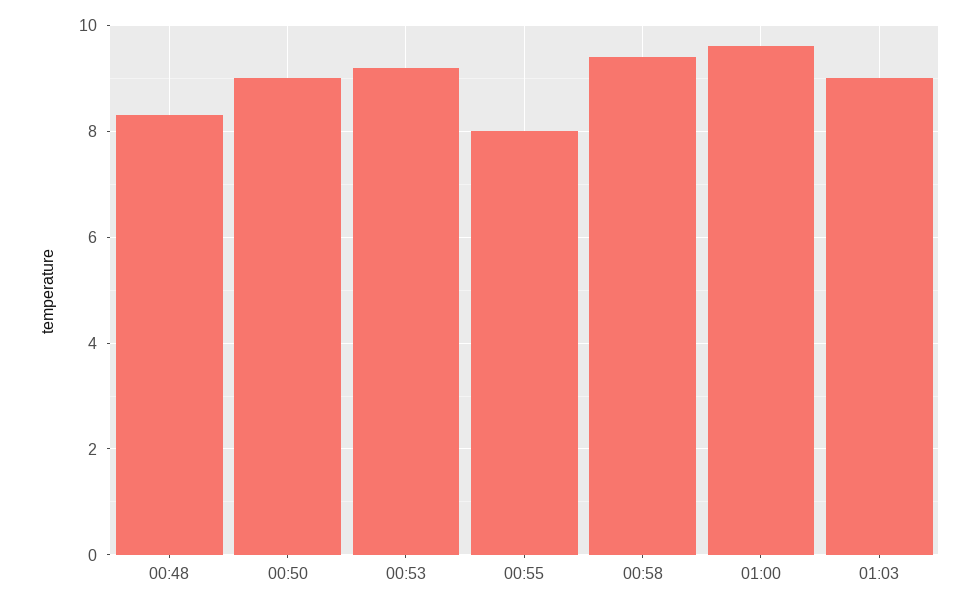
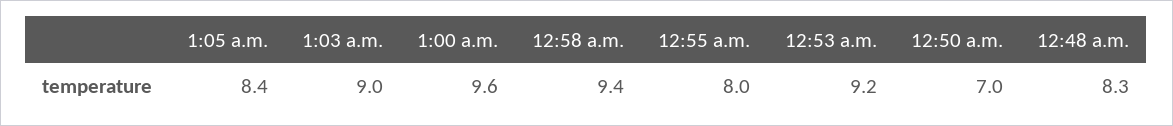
00:50: 9 -> 7
1:05 a.m.: none -> 8.4

